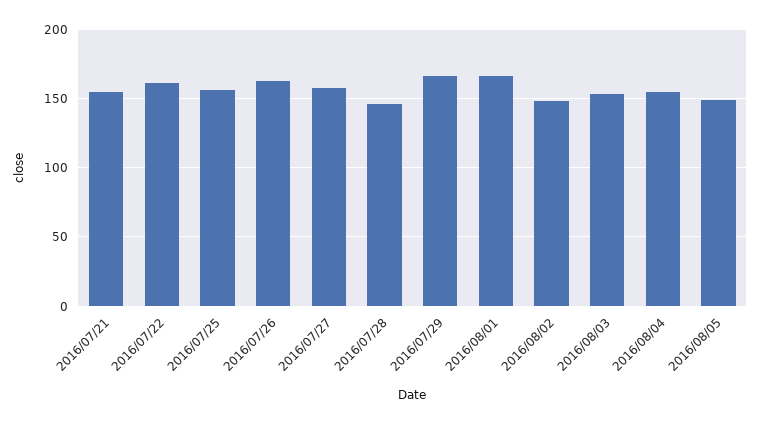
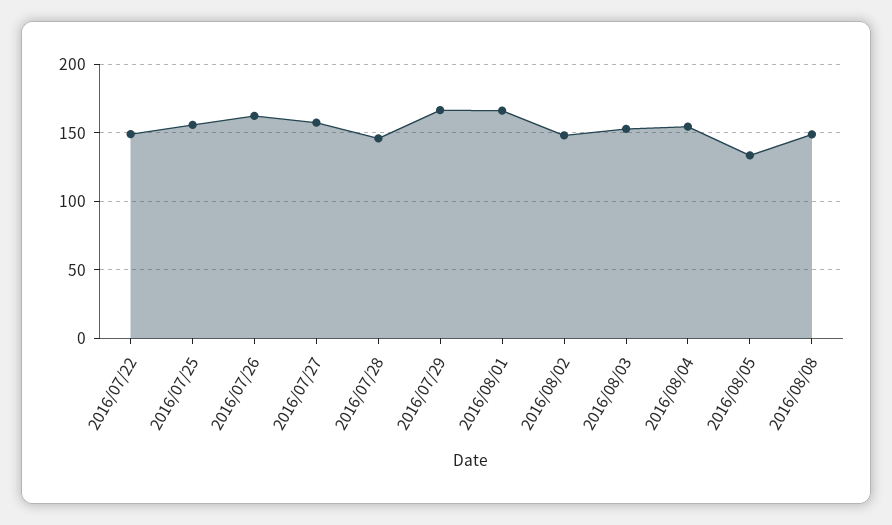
2016/07/21: 155 -> none
2016/07/22: 160 -> 150
2016/08/05: 150 -> 135
2016/08/08: none -> 150

